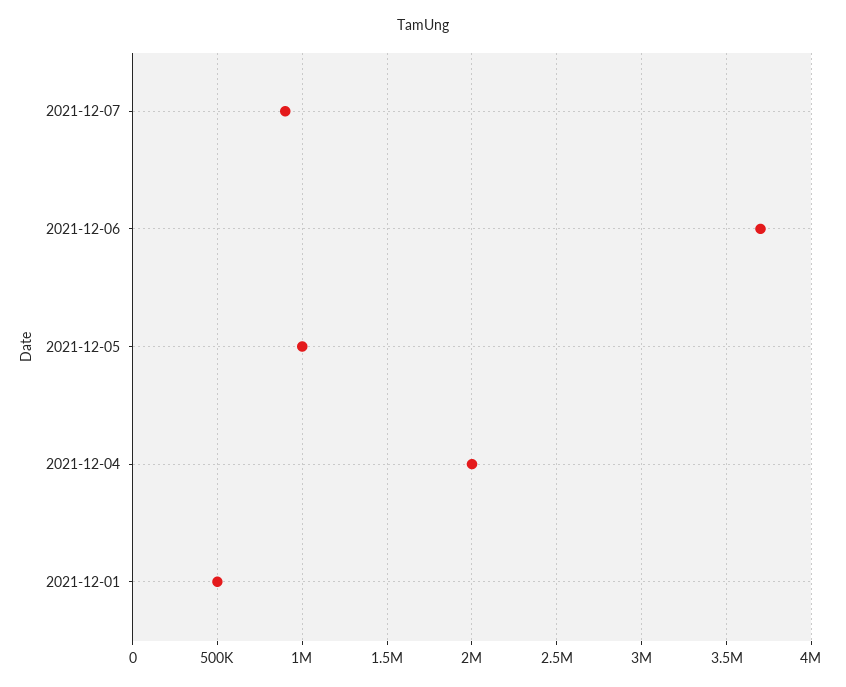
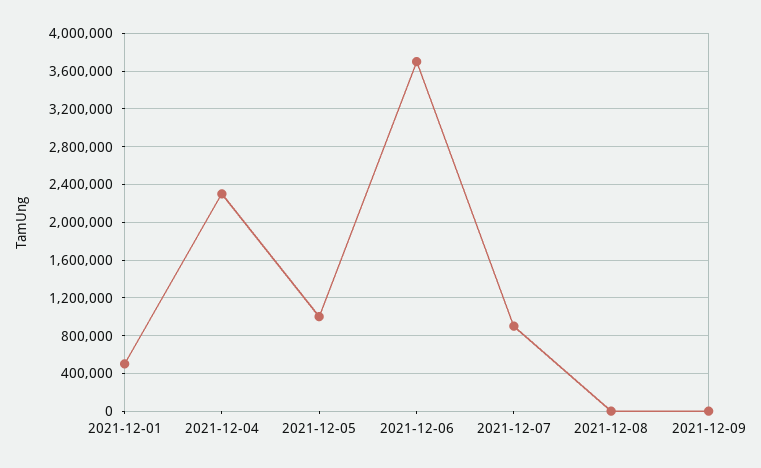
2021-12-04: 2000000 -> 2300000
2021-12-08: none -> 0
2021-12-09: none -> 0

